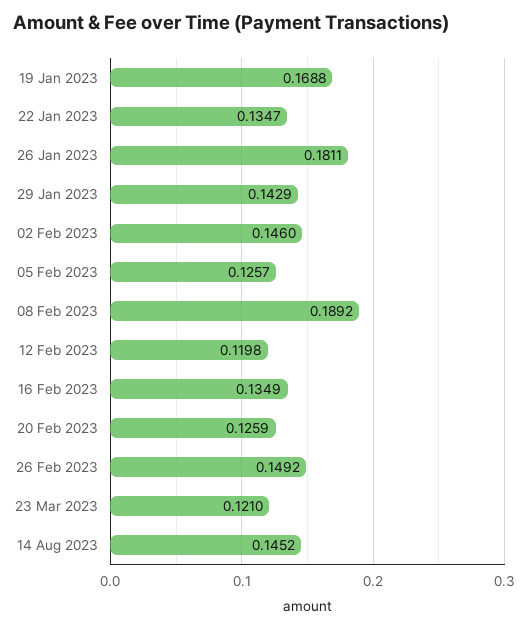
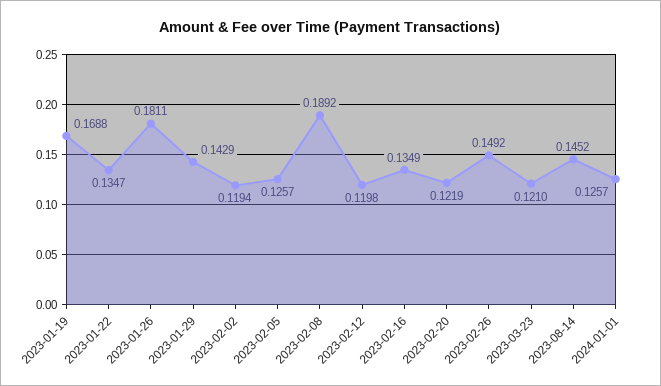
02 Feb 2023: 0.146 -> 0.1194
20 Feb 2023: 0.1259 -> 0.1219
2024-01-01: none -> 0.1257

